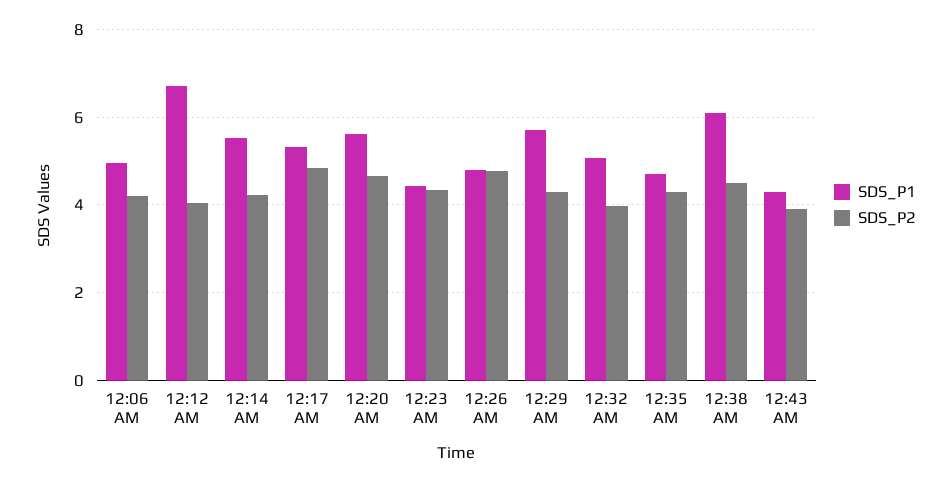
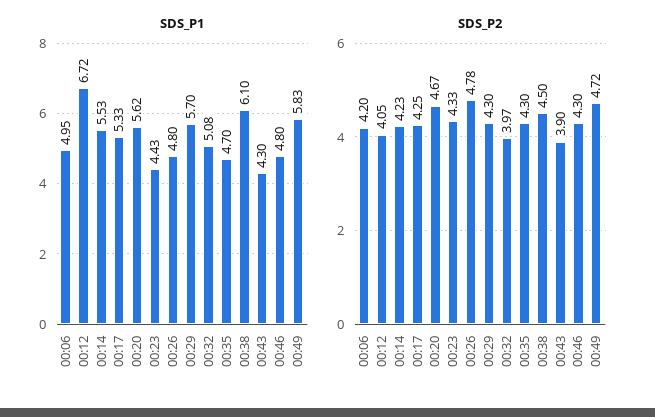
SDS_P2, 12:17 AM: 4.8 -> 4.25
SDS_P1, 00:46: none -> 4.8
SDS_P1, 00:49: none -> 5.83
SDS_P2, 00:46: none -> 4.3
SDS_P2, 00:49: none -> 4.72

